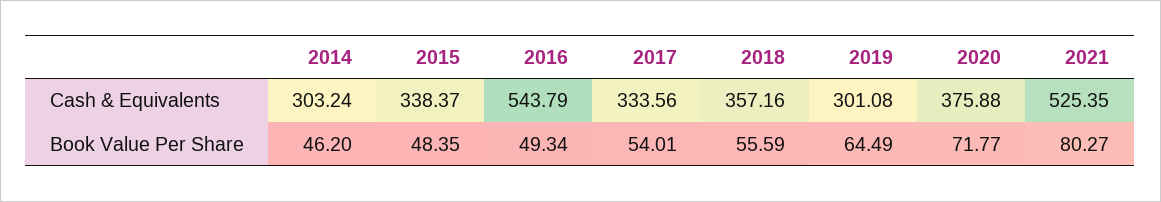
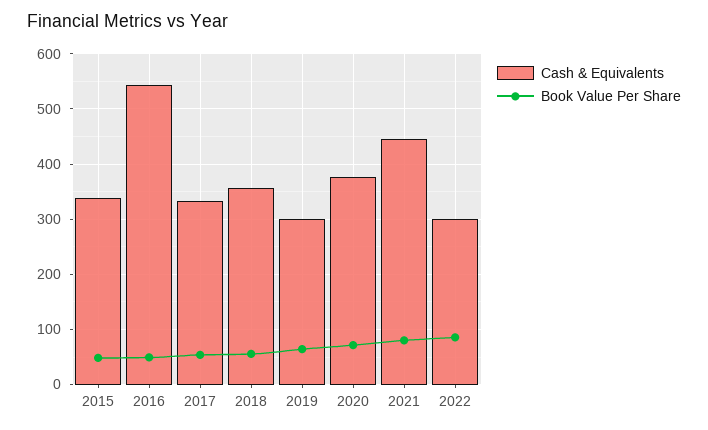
Cash & Equivalents, 2014: 303.24 -> none
Cash & Equivalents, 2021: 525.35 -> 440
Book Value Per Share, 2014: 46.2 -> none
Cash & Equivalents, 2022: none -> 300
Book Value Per Share, 2022: none -> 80

